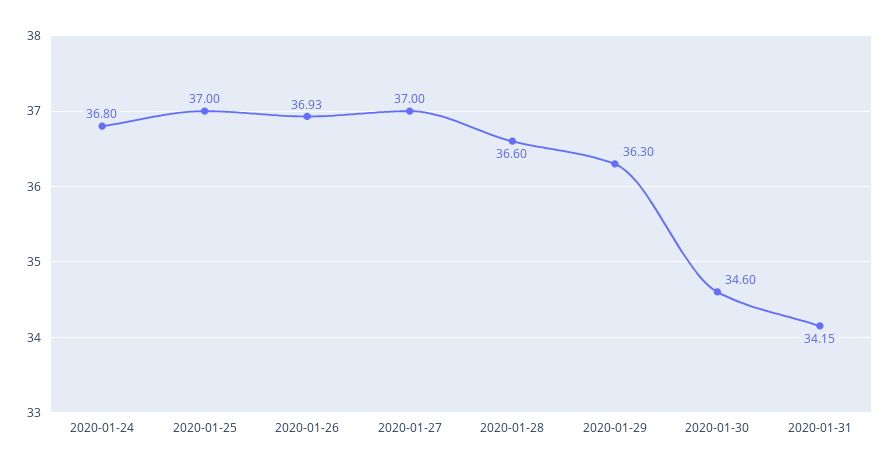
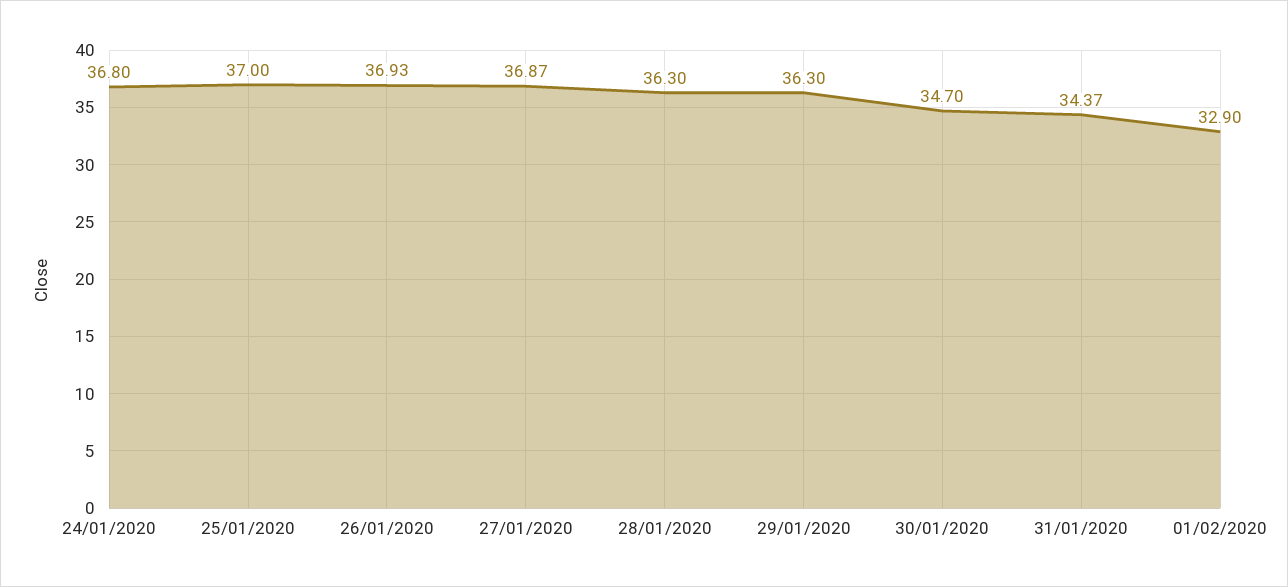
2020-01-27: 37 -> 36.87
2020-01-28: 36.6 -> 36.3
2020-01-30: 34.6 -> 34.7
2020-01-31: 34.15 -> 34.37
01/02/2020: none -> 32.9

